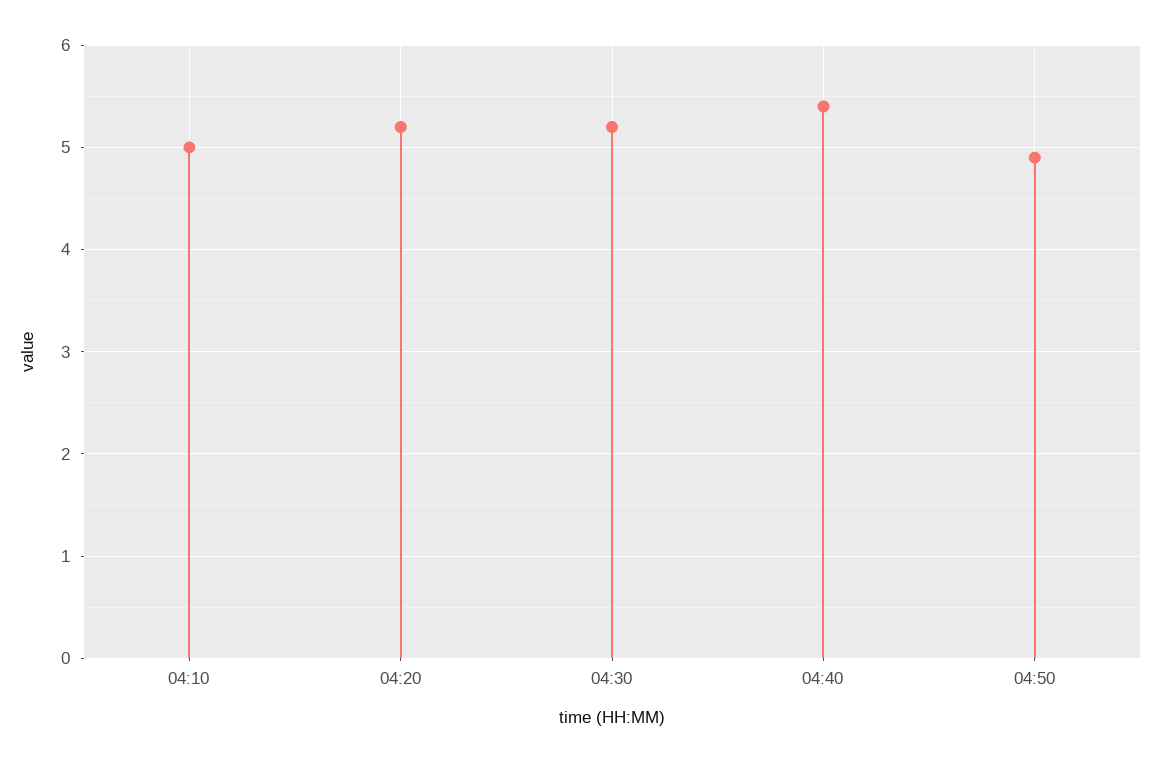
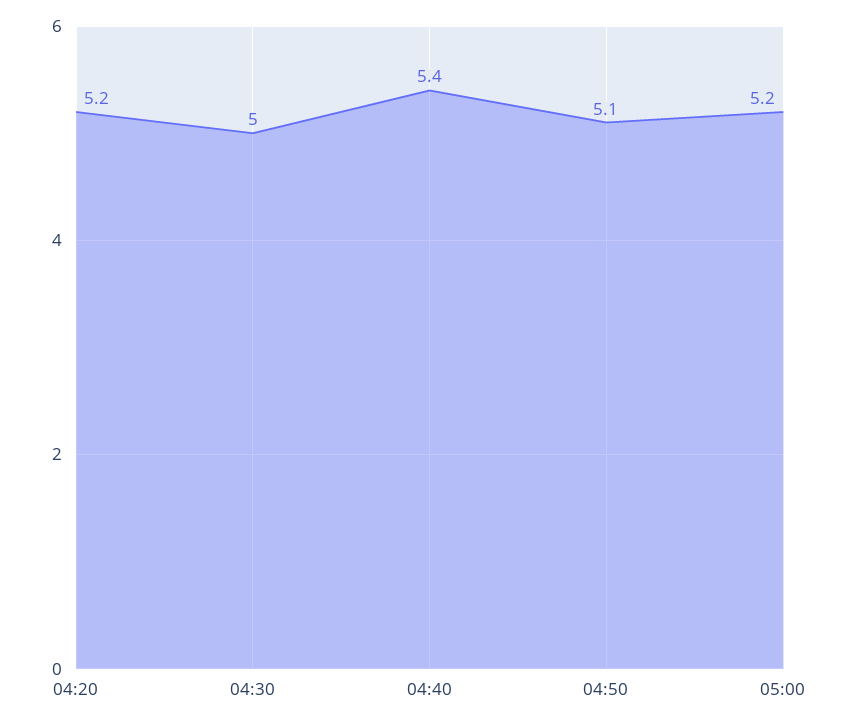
04:10: 5 -> none
04:30: 5.2 -> 5
04:50: 4.9 -> 5.1
05:00: none -> 5.2

